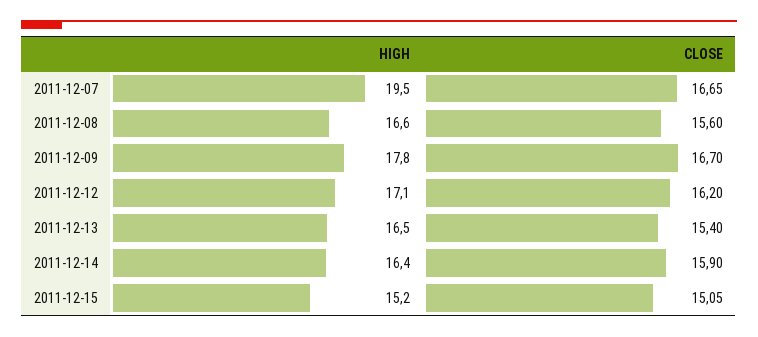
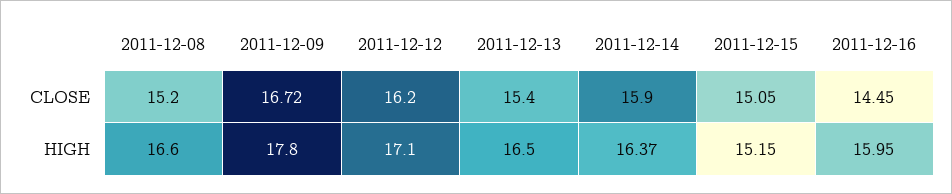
HIGH, 2011-12-07: 19.5 -> none
CLOSE, 2011-12-07: 16.65 -> none
CLOSE, 2011-12-08: 15.6 -> 15.2
CLOSE, 2011-12-09: 16.7 -> 16.72
CLOSE, 2011-12-16: none -> 14.45
HIGH, 2011-12-16: none -> 15.95

